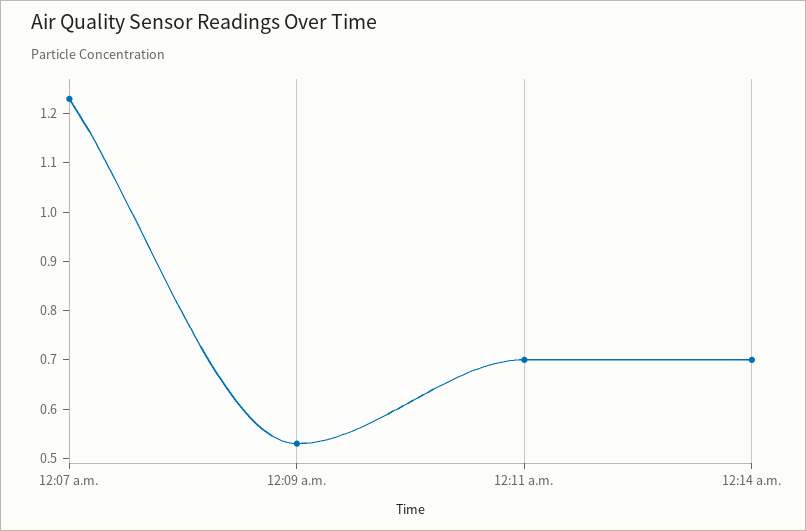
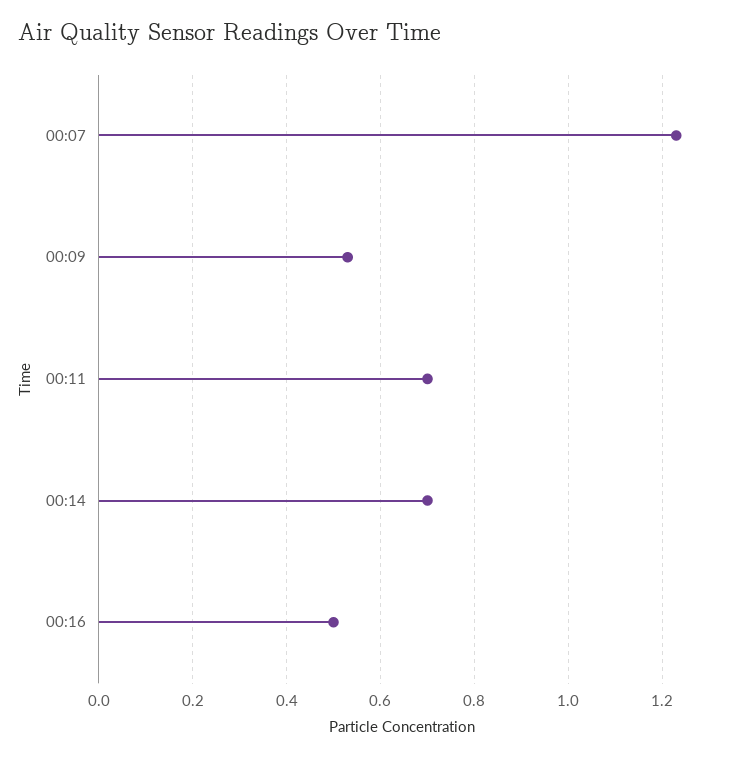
00:16: none -> 0.5

